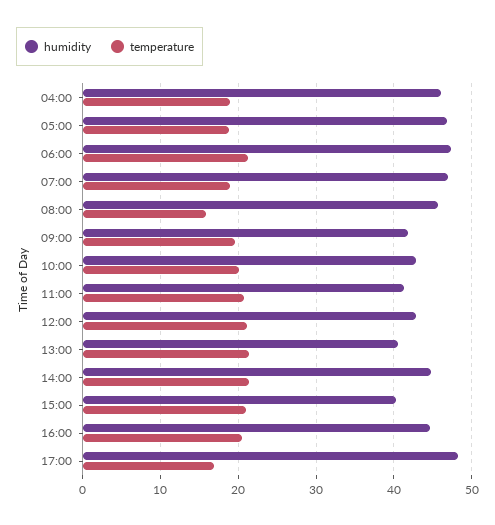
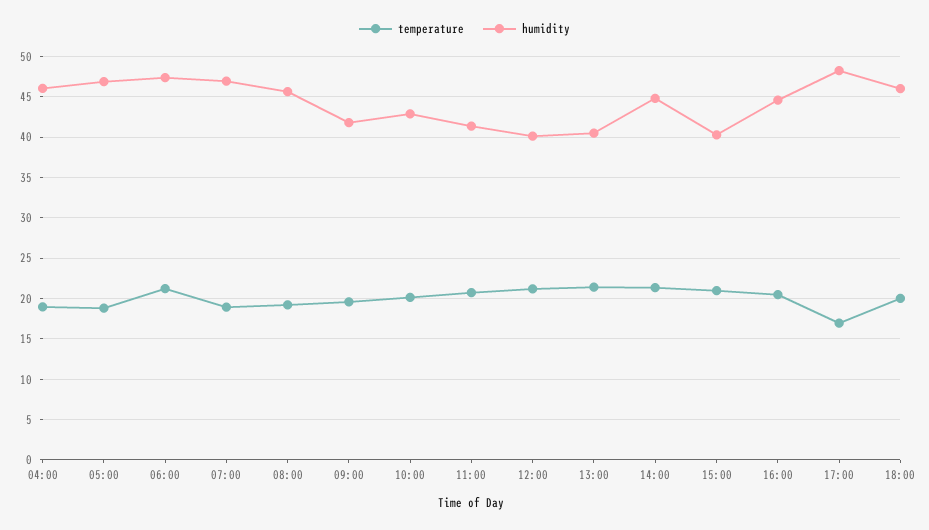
temperature, 08:00: 16 -> 19
humidity, 12:00: 43 -> 40
temperature, 18:00: none -> 20
humidity, 18:00: none -> 46

